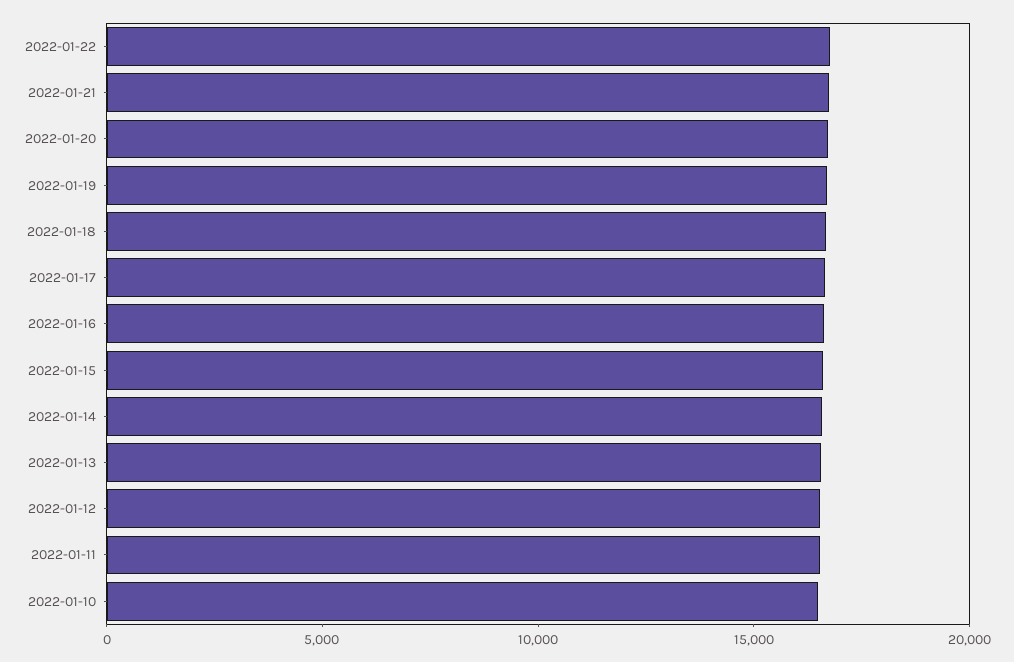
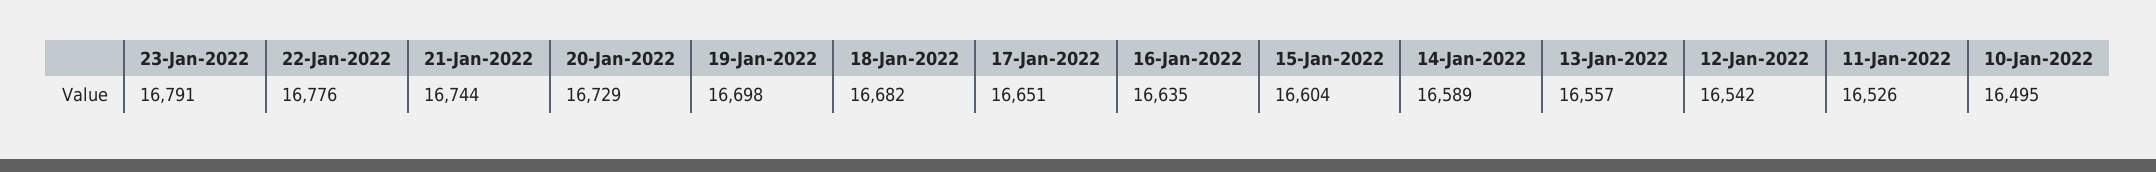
23-Jan-2022: none -> 16791

